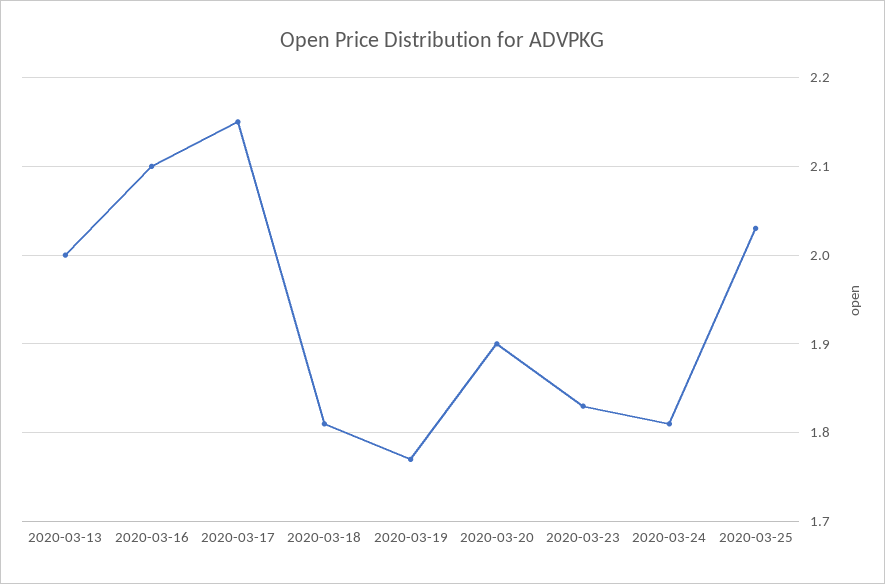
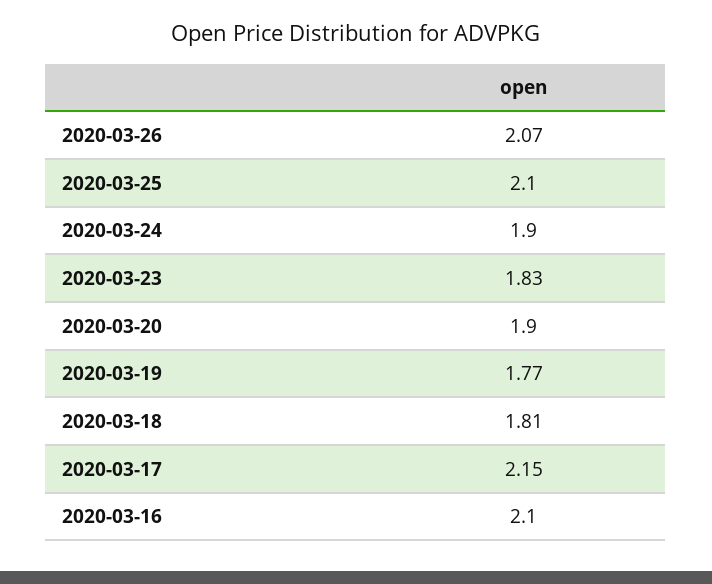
2020-03-13: 2 -> none
2020-03-24: 1.81 -> 1.9
2020-03-25: 2.03 -> 2.1
2020-03-26: none -> 2.07

